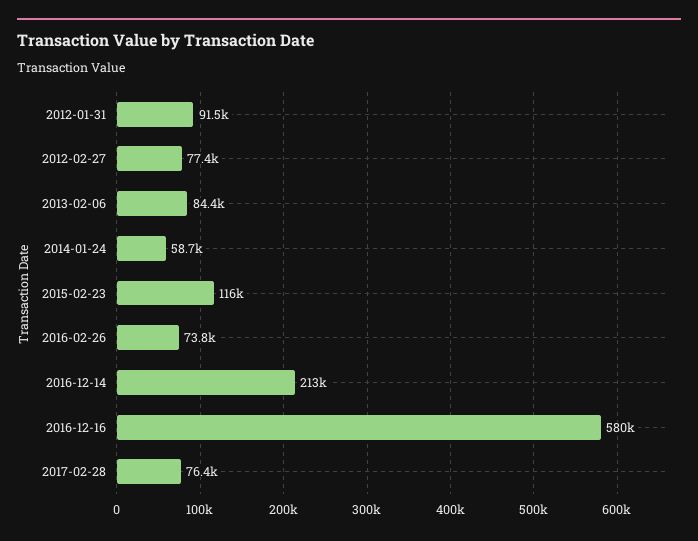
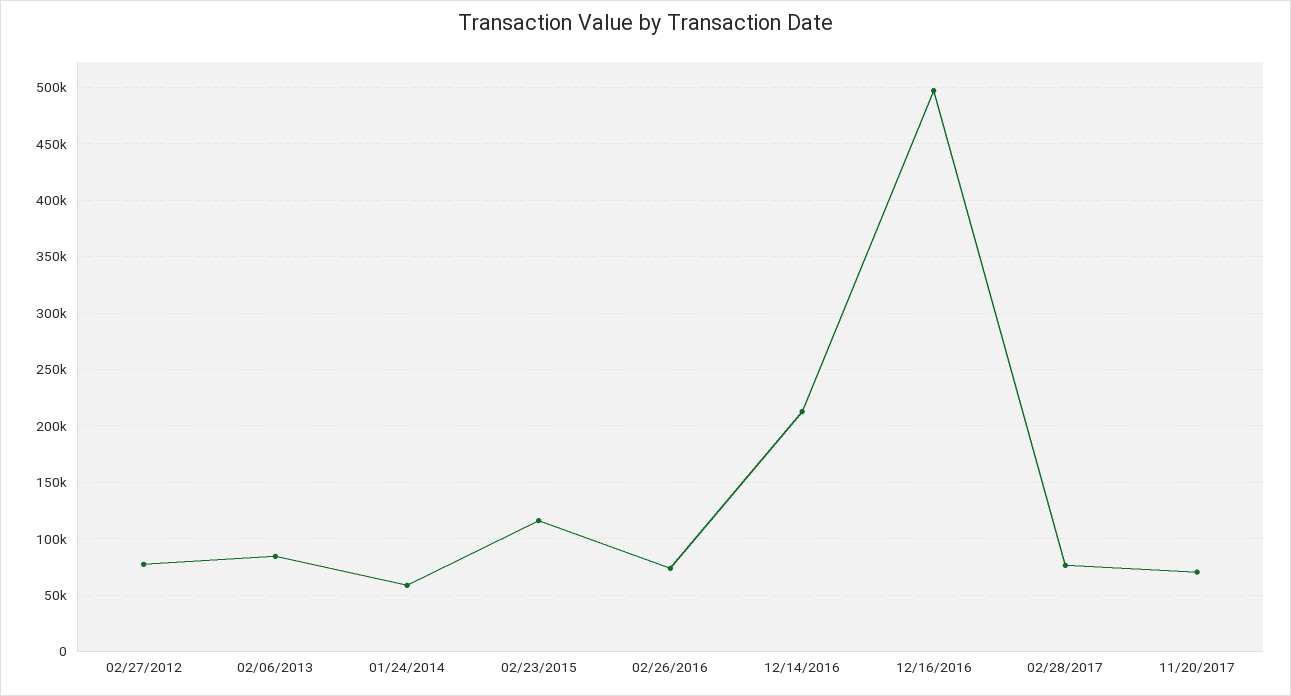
2012-01-31: 91500 -> none
2016-12-16: 580000 -> 500000
11/20/2017: none -> 70000

